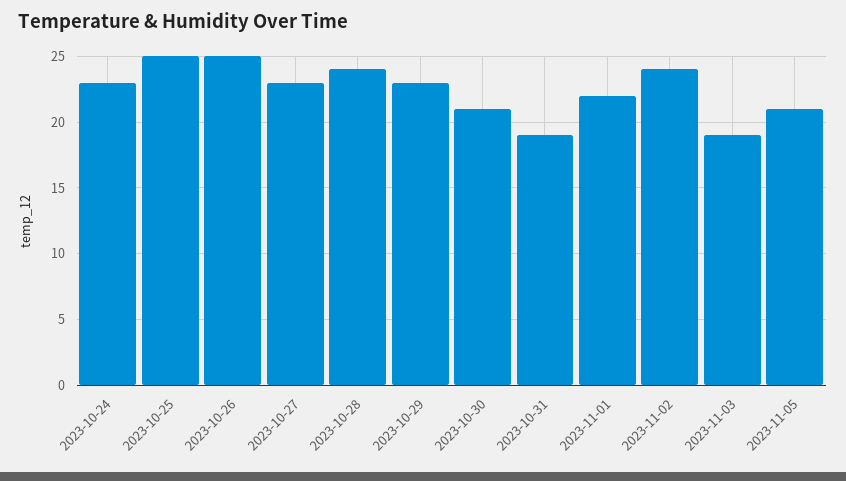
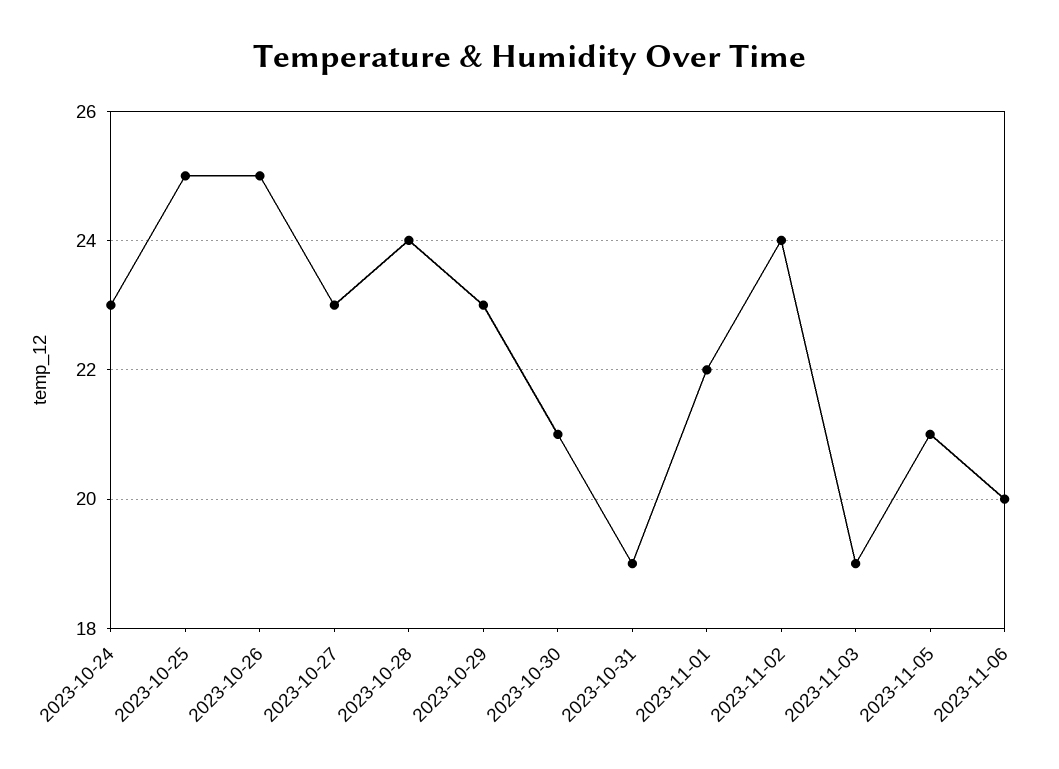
2023-11-06: none -> 20

